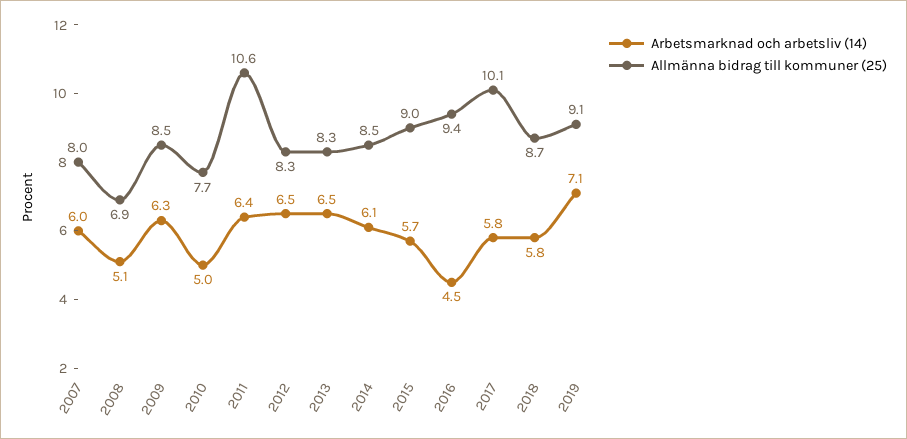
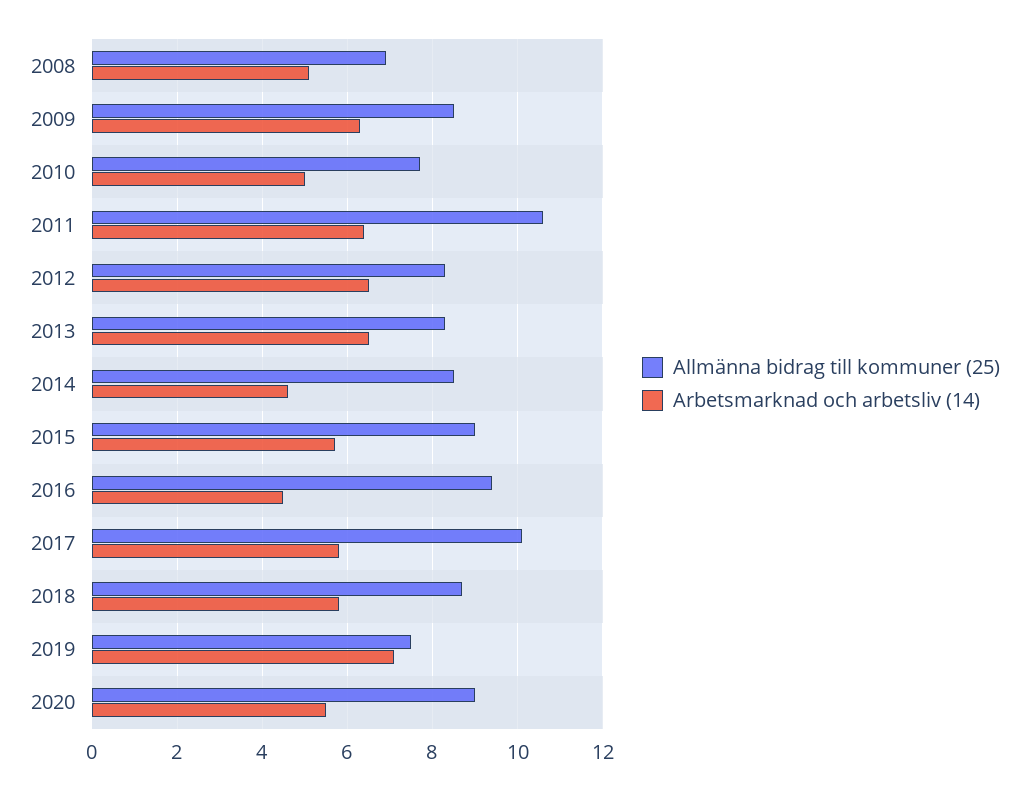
Arbetsmarknad och arbetsliv (14), 2007: 6 -> none
Allmänna bidrag till kommuner (25), 2007: 8 -> none
Arbetsmarknad och arbetsliv (14), 2014: 6.1 -> 4.5
Allmänna bidrag till kommuner (25), 2019: 9.1 -> 7.5
Allmänna bidrag till kommuner (25), 2020: none -> 9
Arbetsmarknad och arbetsliv (14), 2020: none -> 5.5

